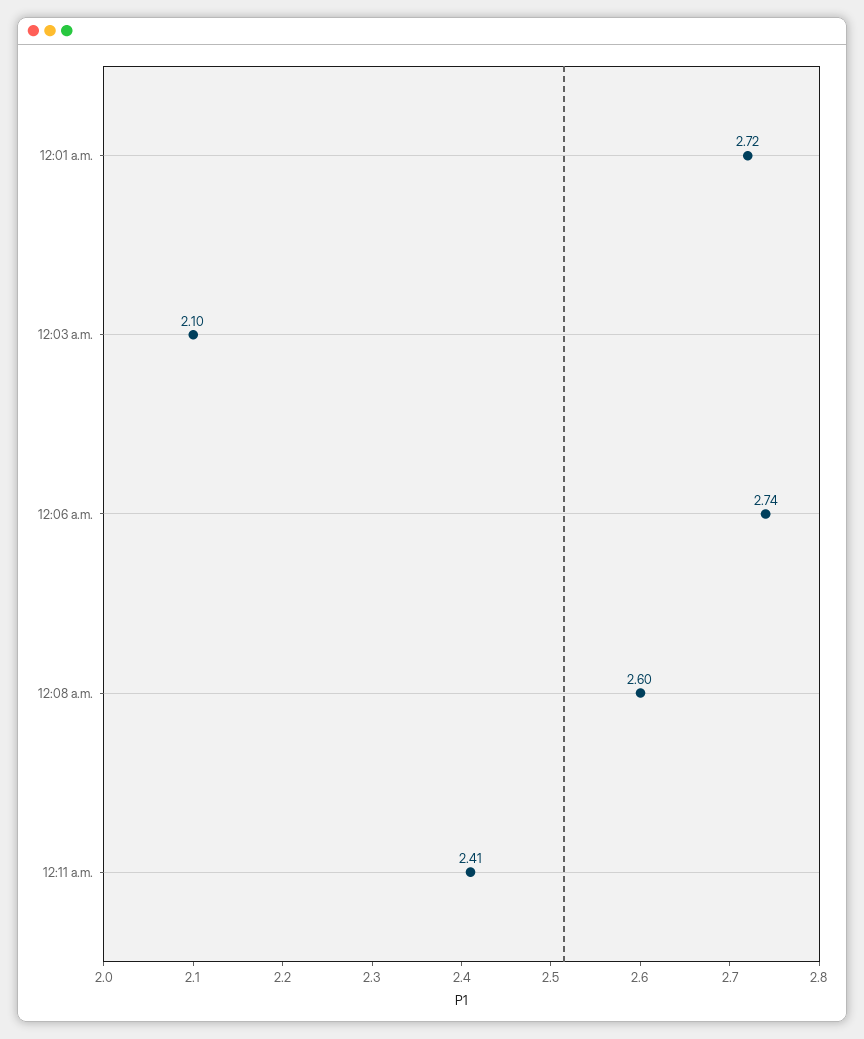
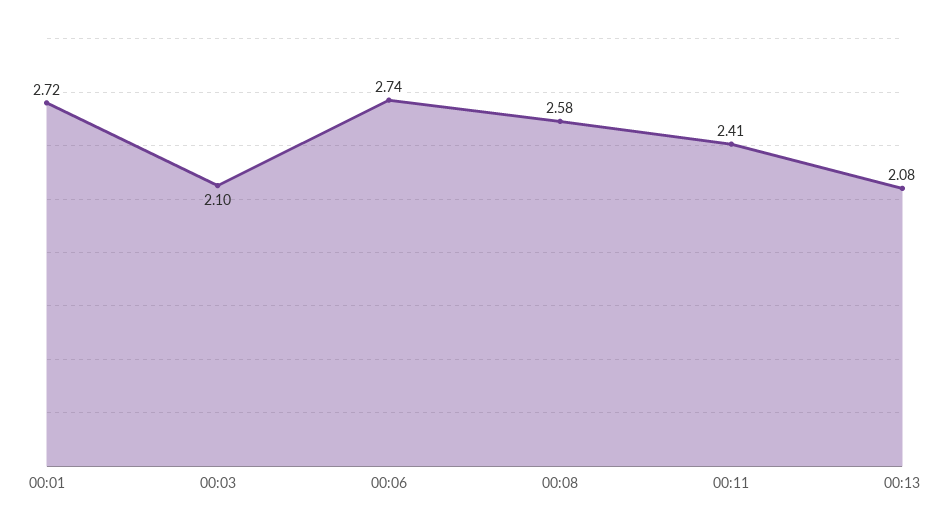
12:08 a.m.: 2.6 -> 2.58
00:13: none -> 2.08

